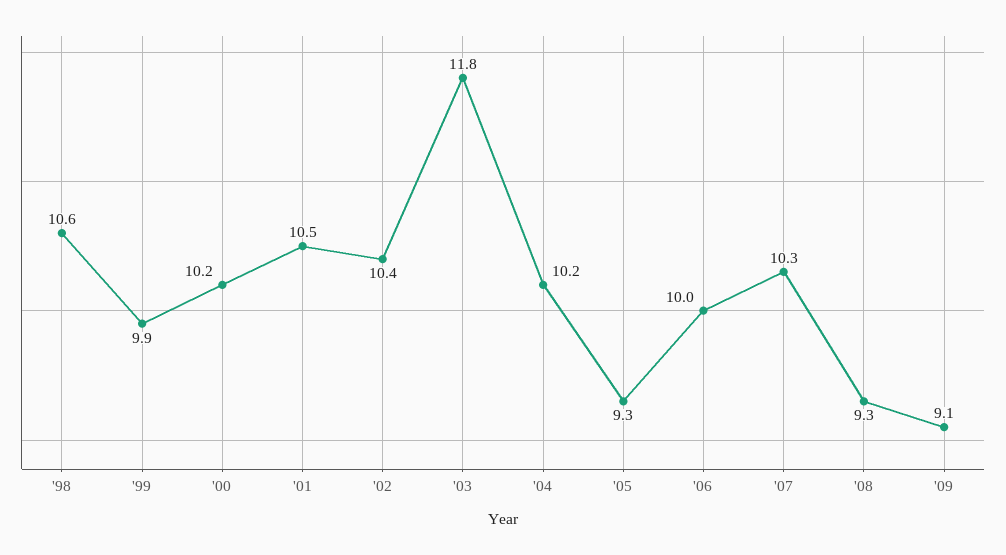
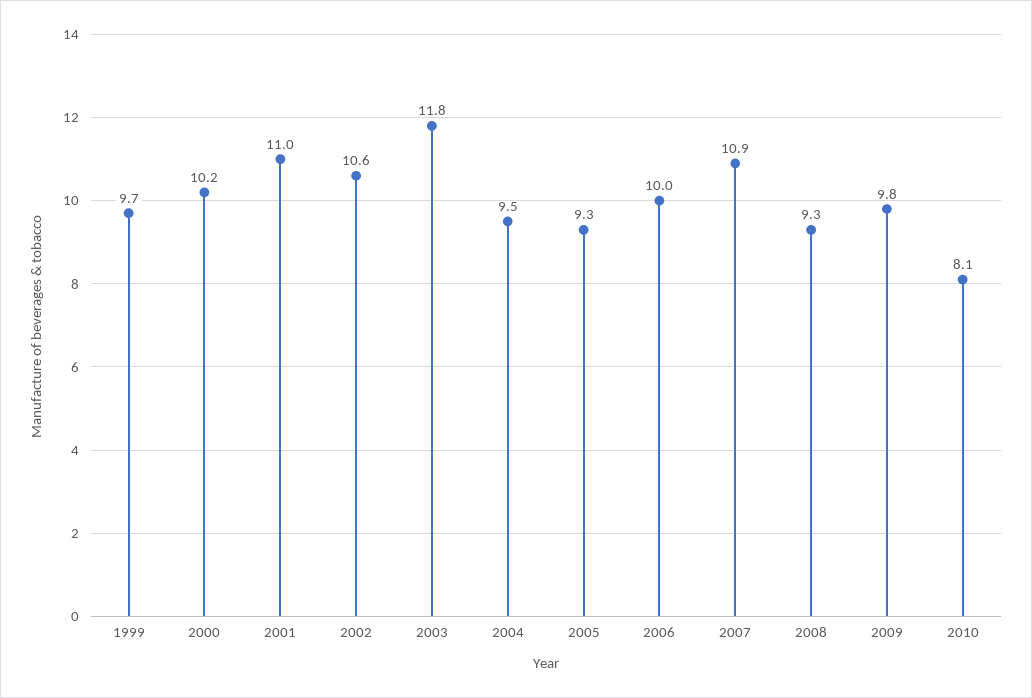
'98: 10.6 -> none
'99: 9.9 -> 9.7
'01: 10.5 -> 11
'02: 10.4 -> 10.6
'04: 10.2 -> 9.5
'07: 10.3 -> 10.9
'09: 9.1 -> 9.8
2010: none -> 8.1

